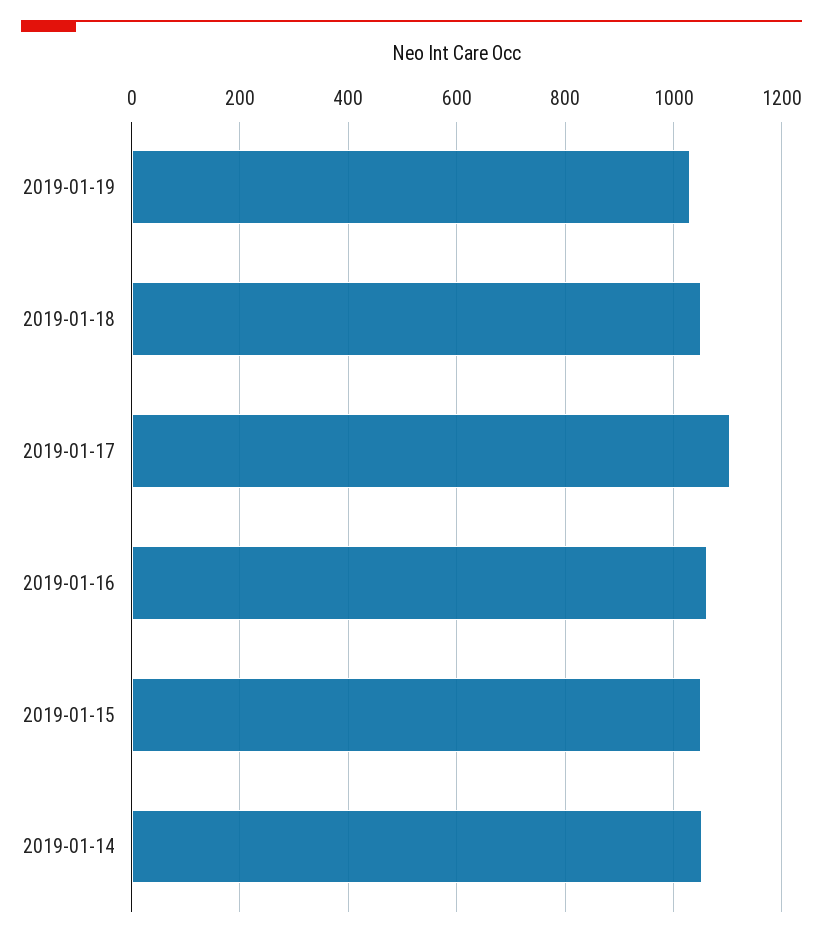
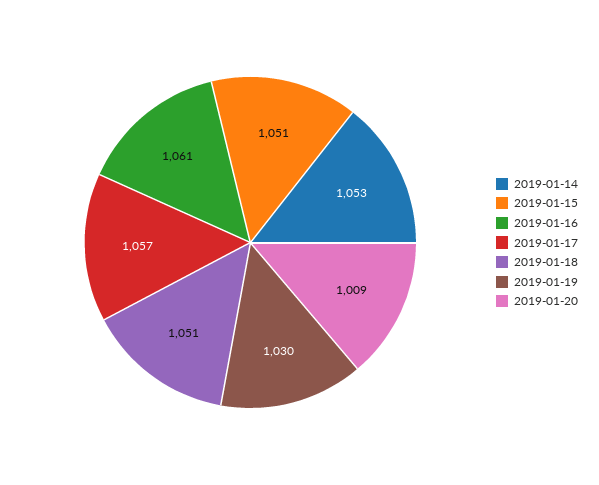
2019-01-17: 1100 -> 1057
2019-01-20: none -> 1009

